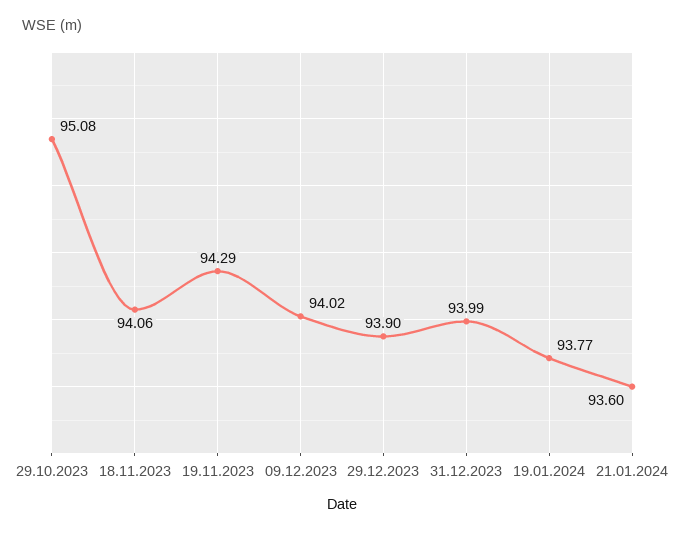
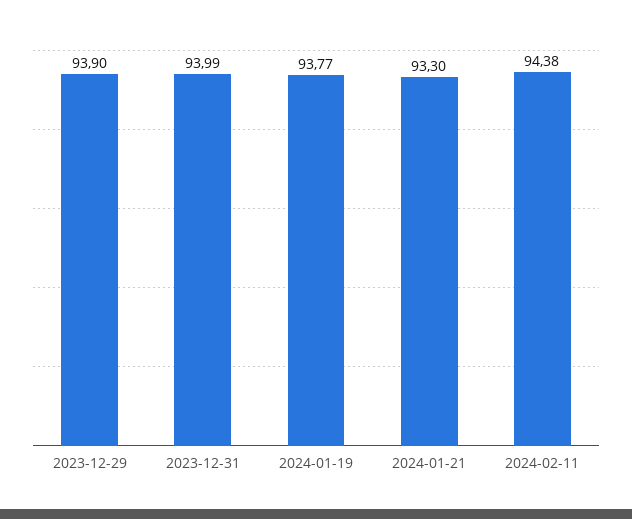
29.10.2023: 95.08 -> none
18.11.2023: 94.06 -> none
19.11.2023: 94.29 -> none
09.12.2023: 94.02 -> none
21.01.2024: 93.6 -> 93.3
2024-02-11: none -> 94.38

